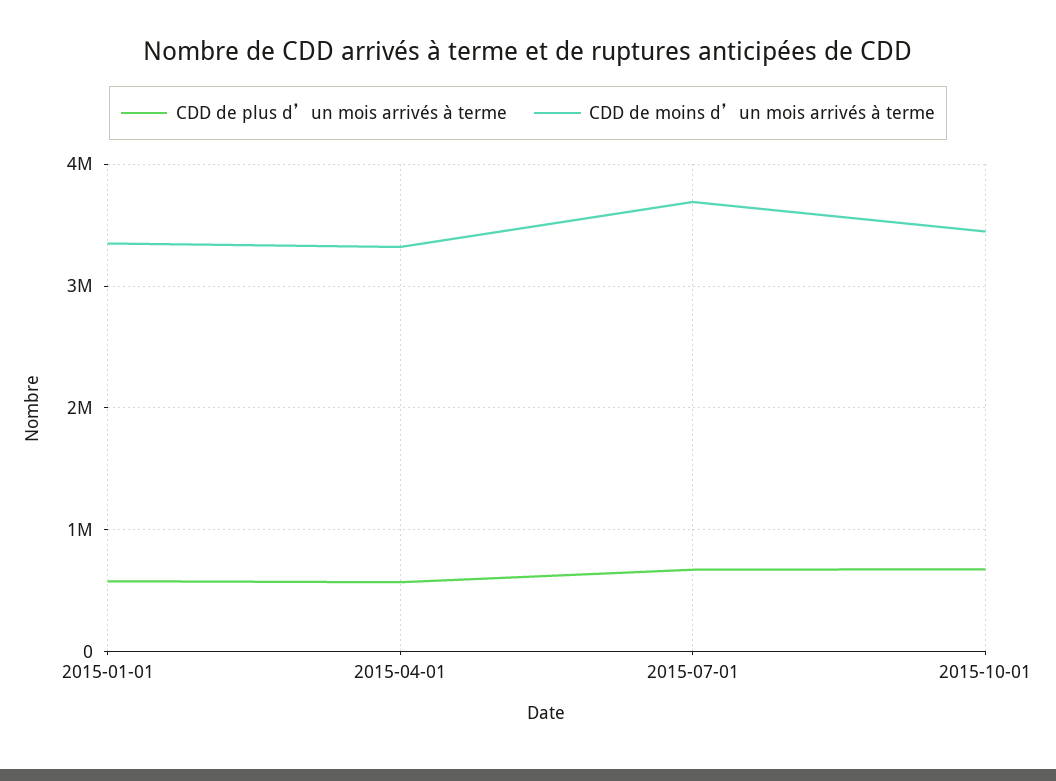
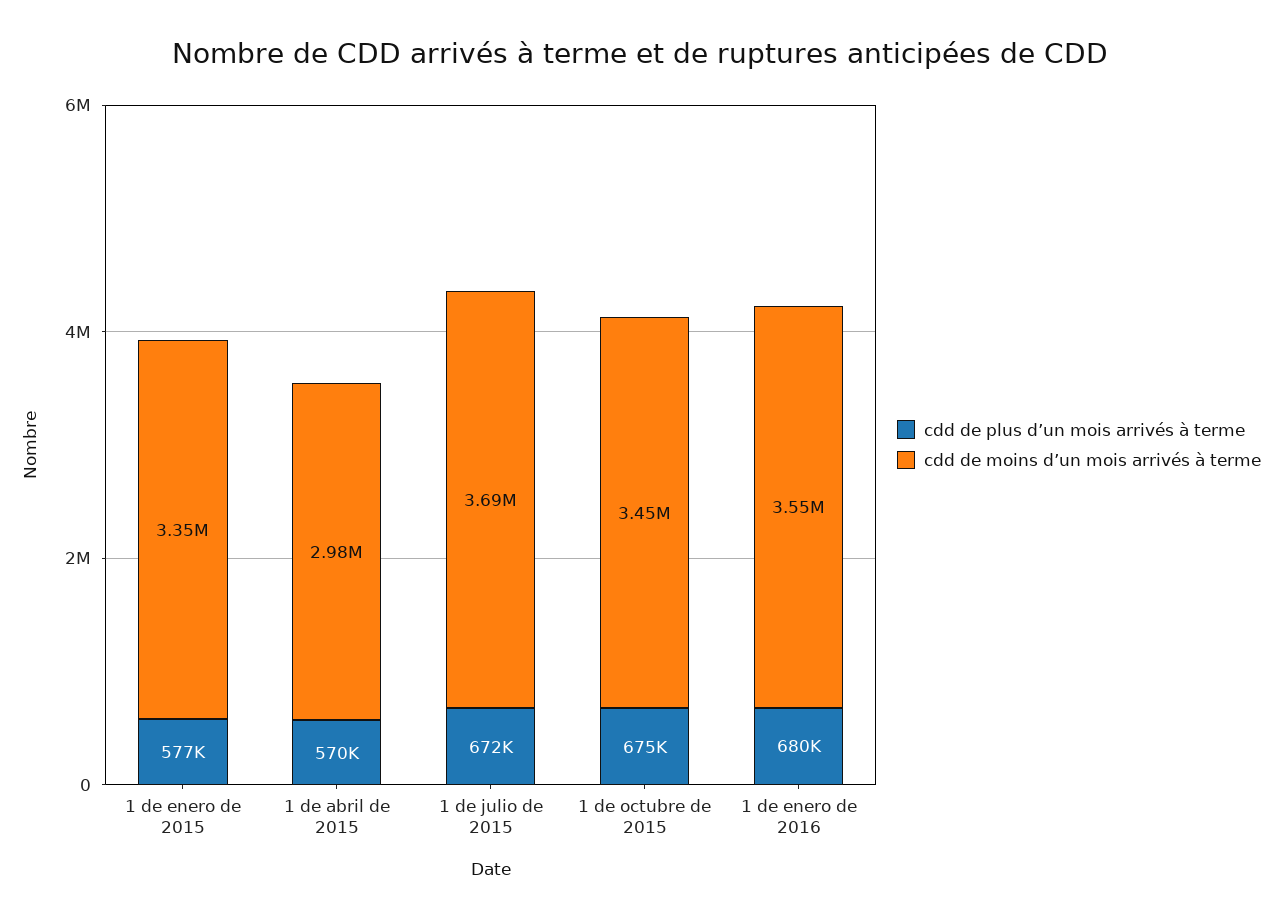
CDD de moins d’un mois arrivés à terme, 2015-04-01: 3300000 -> 2980000
CDD de plus d’un mois arrivés à terme, 1 de enero de 2016: none -> 680000
CDD de moins d’un mois arrivés à terme, 1 de enero de 2016: none -> 3550000

